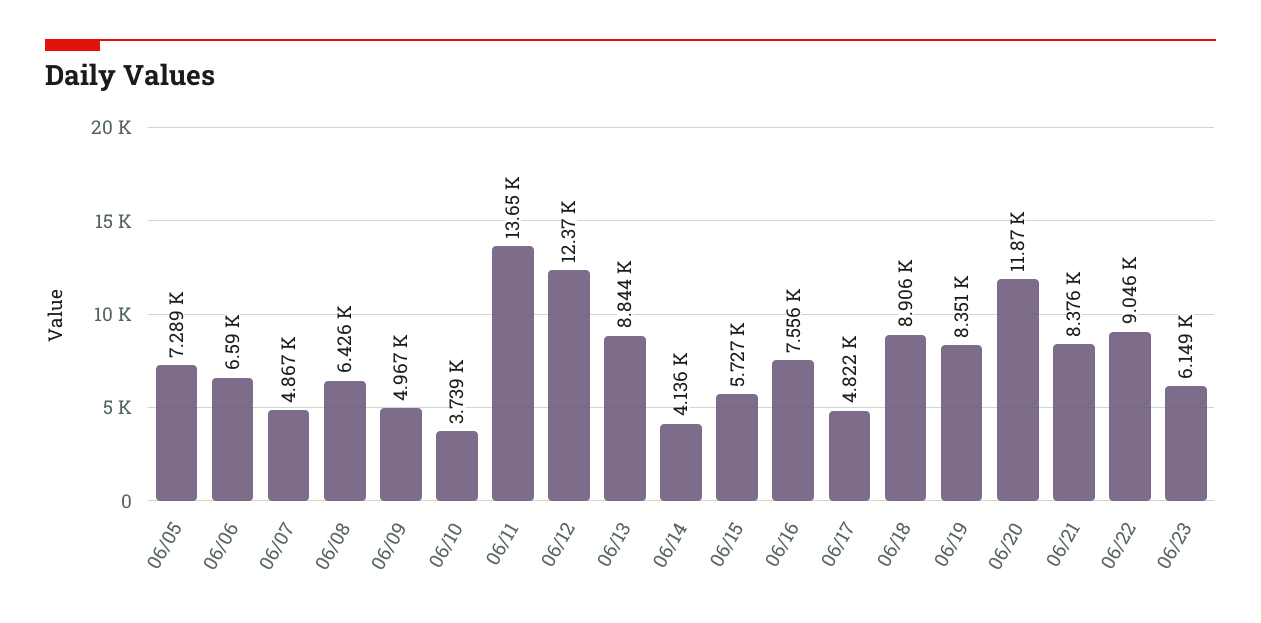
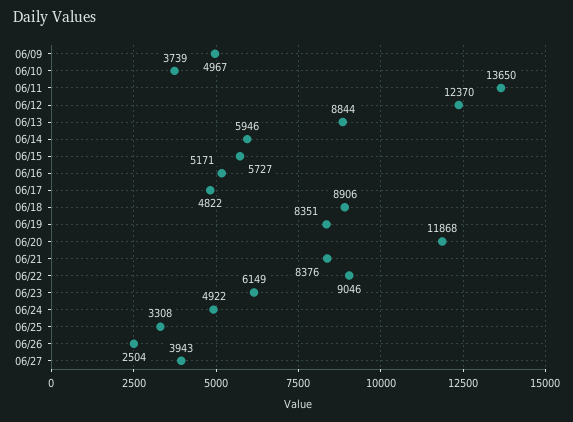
06/05: 7289 -> none
06/06: 6590 -> none
06/07: 4867 -> none
06/08: 6426 -> none
06/14: 4136 -> 5946
06/16: 7556 -> 5171
06/24: none -> 4922
06/25: none -> 3308
06/26: none -> 2504
06/27: none -> 3943

